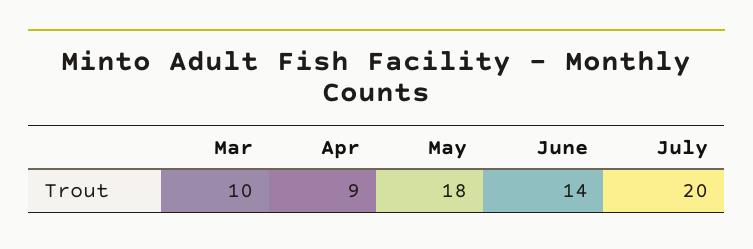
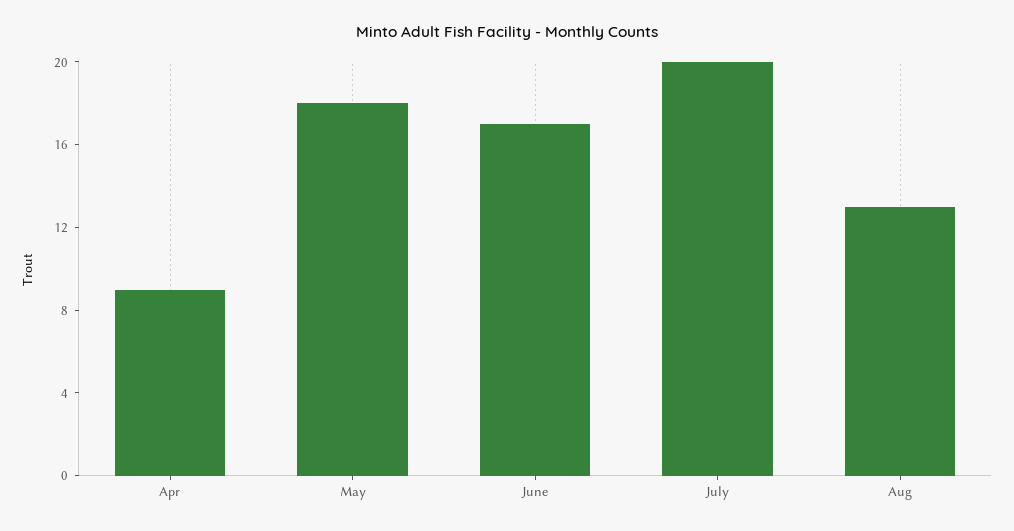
Mar: 10 -> none
June: 14 -> 17
Aug: none -> 13

